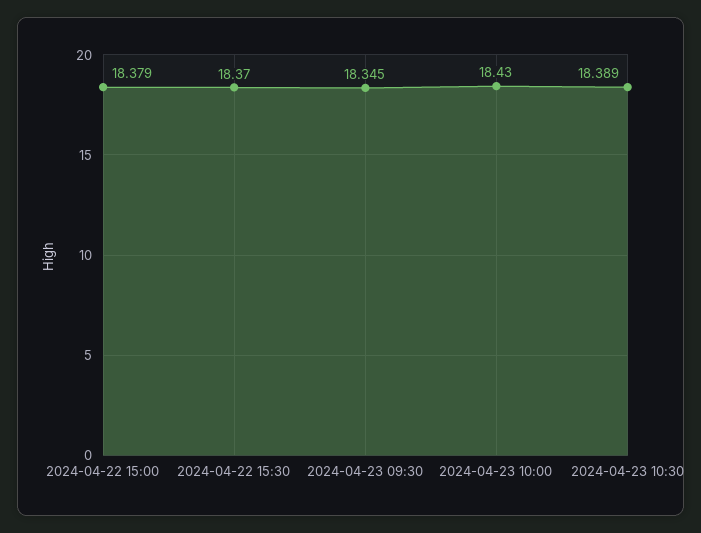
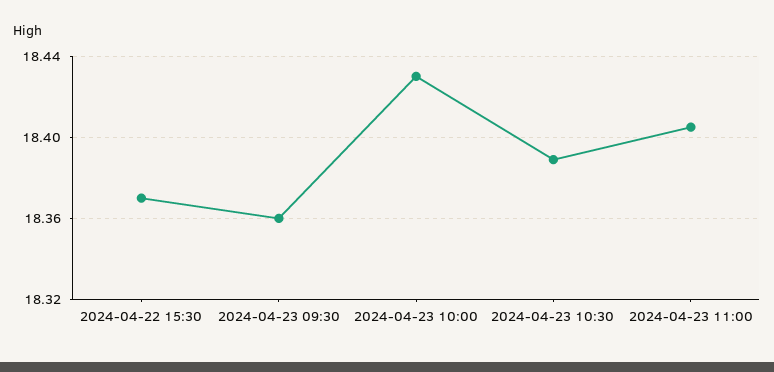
2024-04-22 15:00: 18.379 -> none
2024-04-23 09:30: 18.345 -> 18.36
2024-04-23 11:00: none -> 18.405

